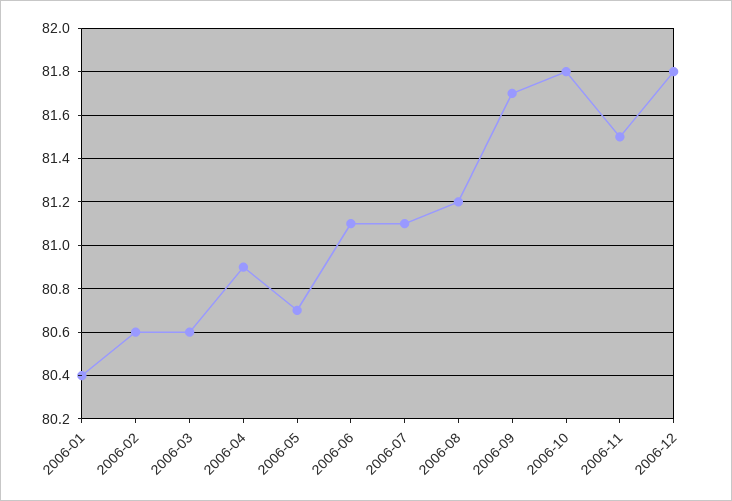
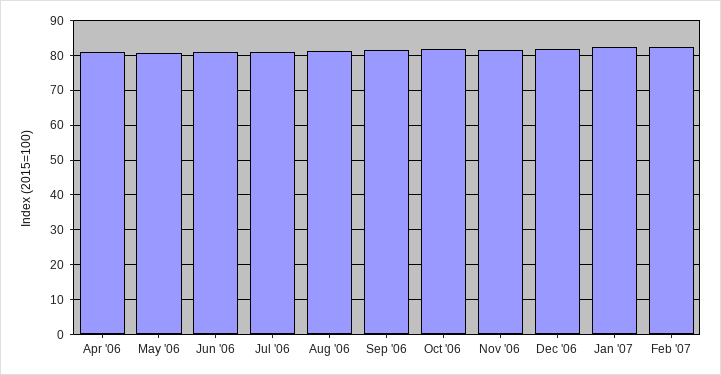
2006-01: 80.4 -> none
2006-02: 80.6 -> none
2006-03: 80.6 -> none
Jan '07: none -> 82
Feb '07: none -> 82

